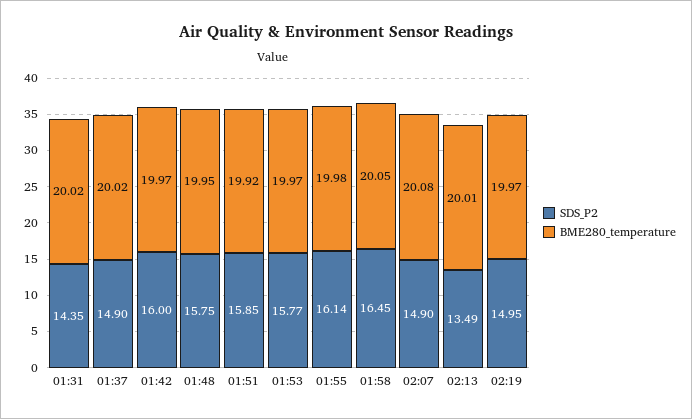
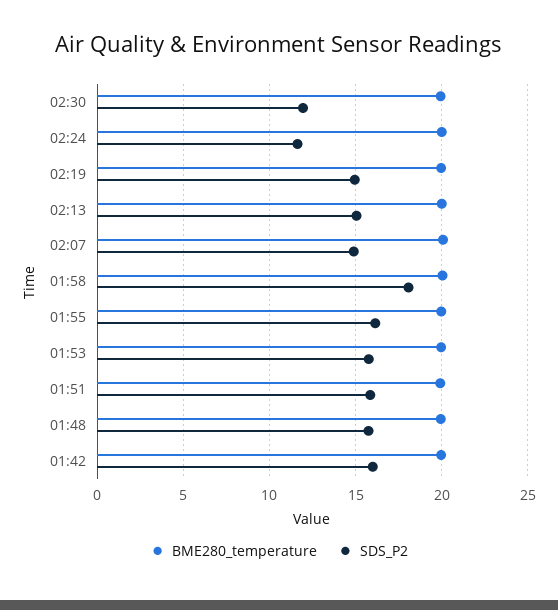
SDS_P2, 01:31: 14.35 -> none
BME280_temperature, 01:31: 20.02 -> none
SDS_P2, 01:37: 14.9 -> none
BME280_temperature, 01:37: 20.02 -> none
SDS_P2, 01:58: 16.45 -> 18
SDS_P2, 02:13: 13.49 -> 15
BME280_temperature, 02:30: none -> 20
SDS_P2, 02:30: none -> 12
BME280_temperature, 02:24: none -> 20
SDS_P2, 02:24: none -> 11.5

